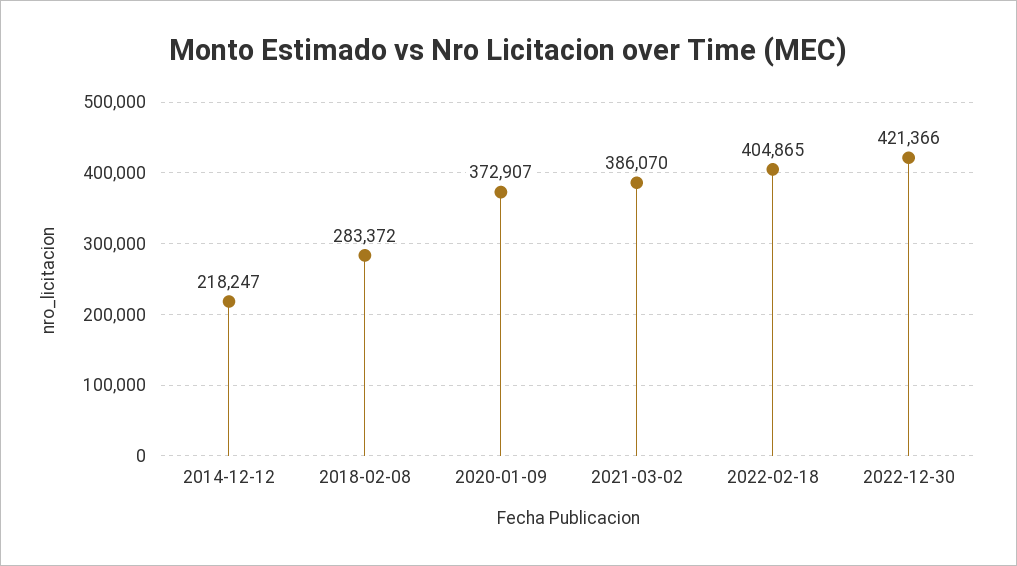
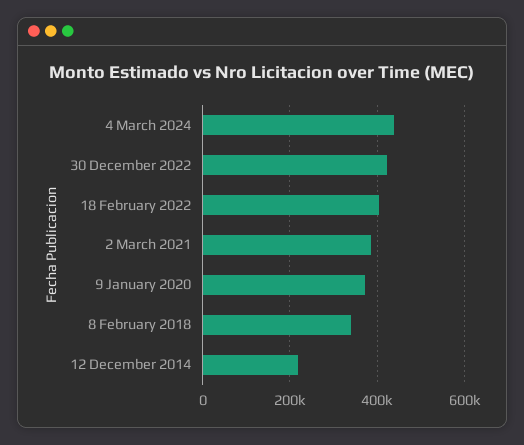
2018-02-08: 283372 -> 340000
4 March 2024: none -> 440000

